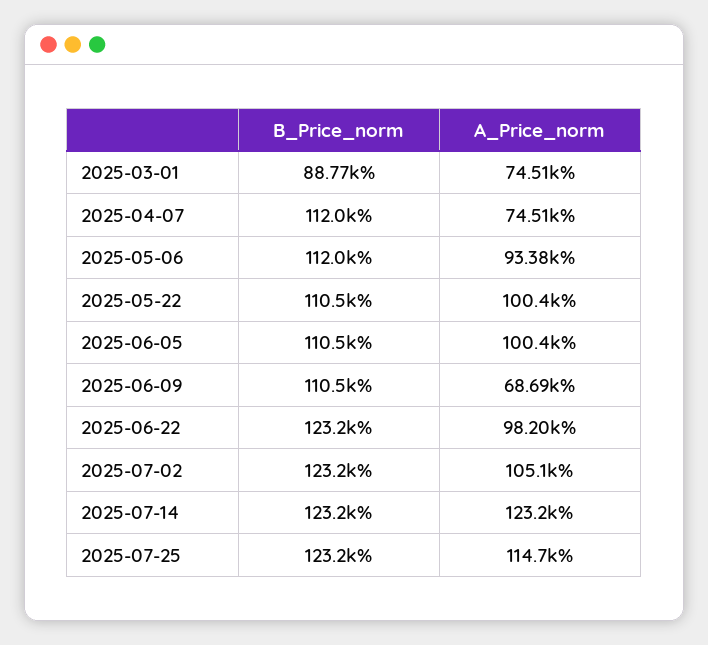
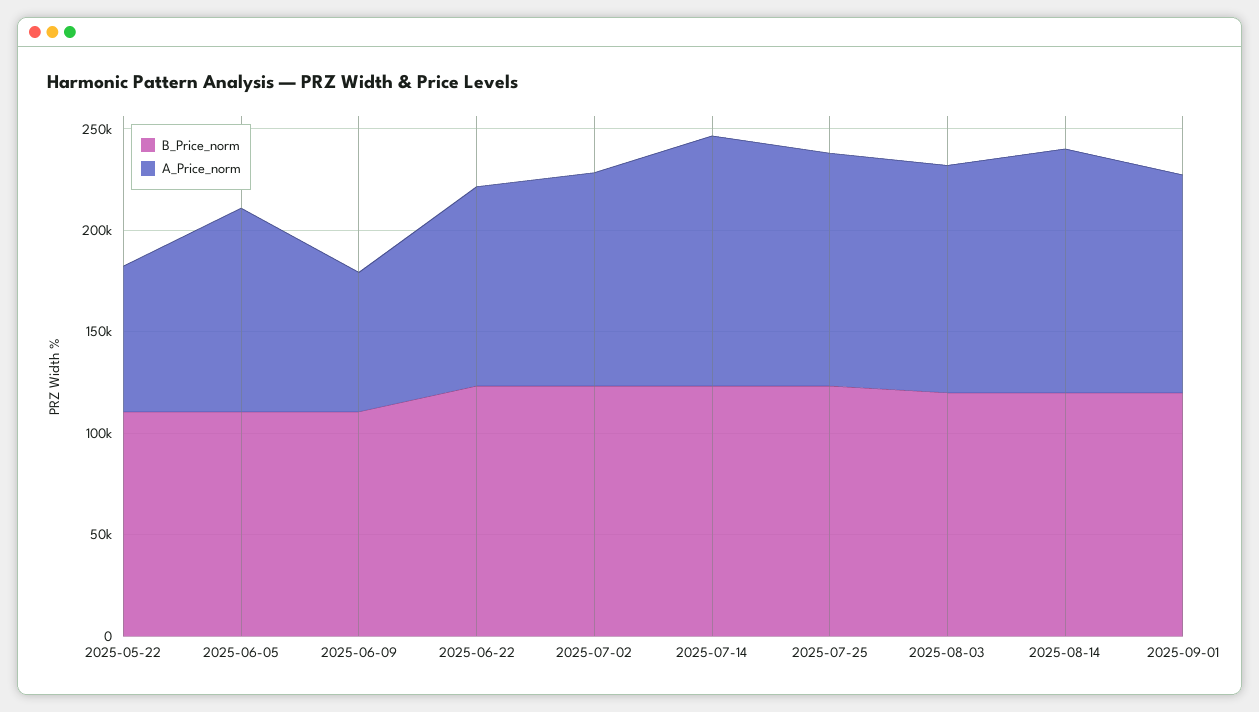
B_Price_norm, 2025-03-01: 88770 -> none
A_Price_norm, 2025-03-01: 74510 -> none
B_Price_norm, 2025-04-07: 112000 -> none
A_Price_norm, 2025-04-07: 74510 -> none
B_Price_norm, 2025-05-06: 112000 -> none
A_Price_norm, 2025-05-06: 93380 -> none
A_Price_norm, 2025-05-22: 100400 -> 70000
B_Price_norm, 2025-08-03: none -> 120000
A_Price_norm, 2025-08-03: none -> 110000
B_Price_norm, 2025-08-14: none -> 120000
A_Price_norm, 2025-08-14: none -> 120000
B_Price_norm, 2025-09-01: none -> 120000
A_Price_norm, 2025-09-01: none -> 110000

